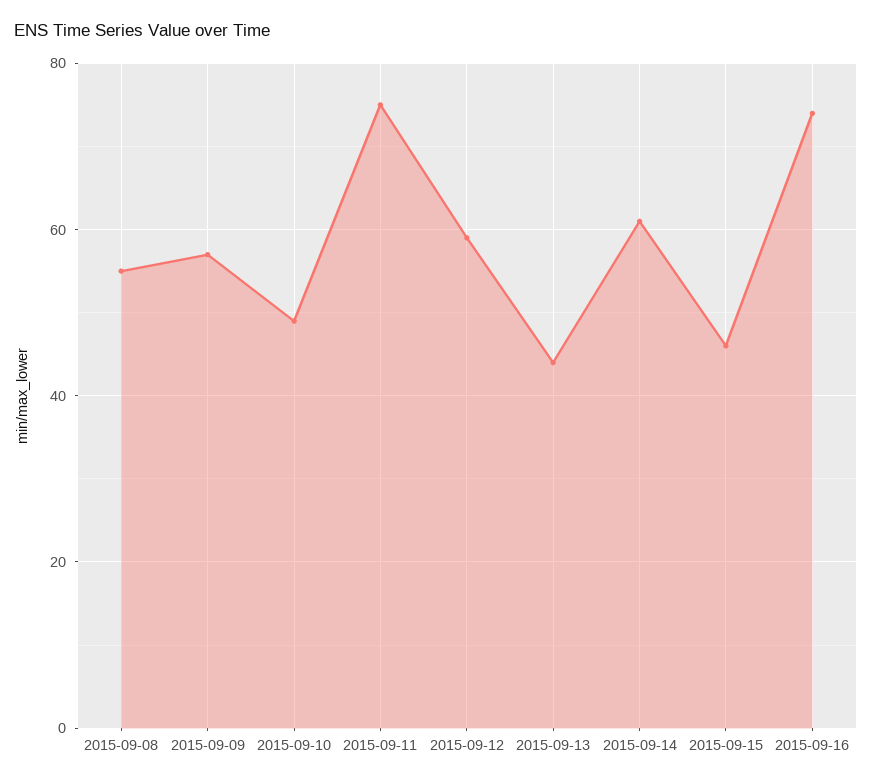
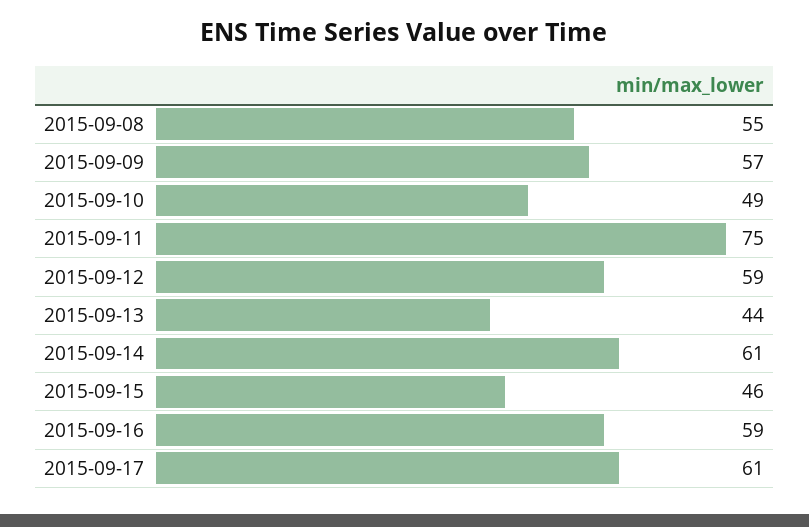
2015-09-16: 75 -> 59
2015-09-17: none -> 61

